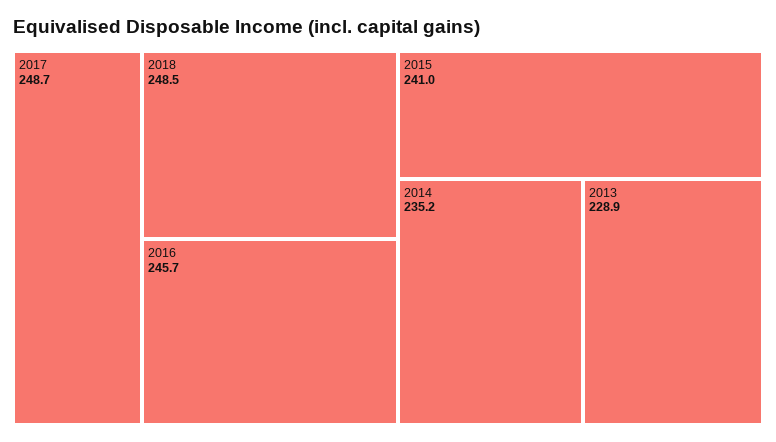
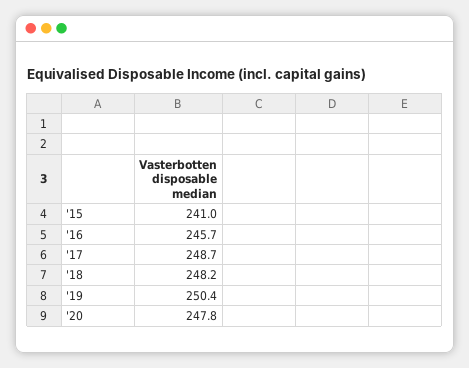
2018: 248.5 -> 248.2
2014: 235.2 -> none
2013: 228.9 -> none
'19: none -> 250.4
'20: none -> 247.8

